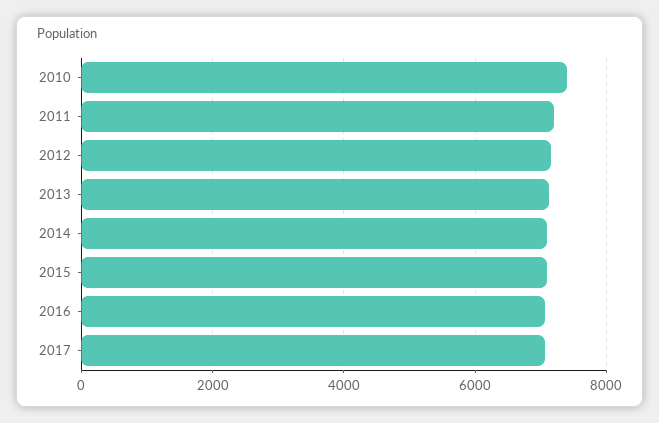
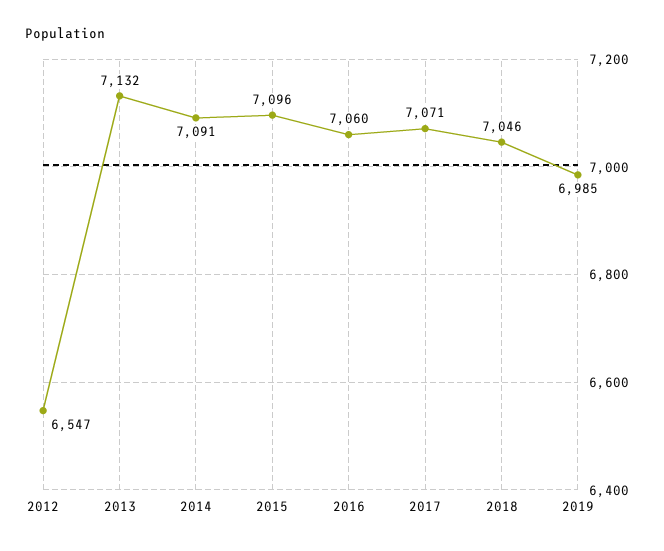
2010: 7400 -> none
2011: 7200 -> none
2012: 7200 -> 6547
2018: none -> 7046
2019: none -> 6985

